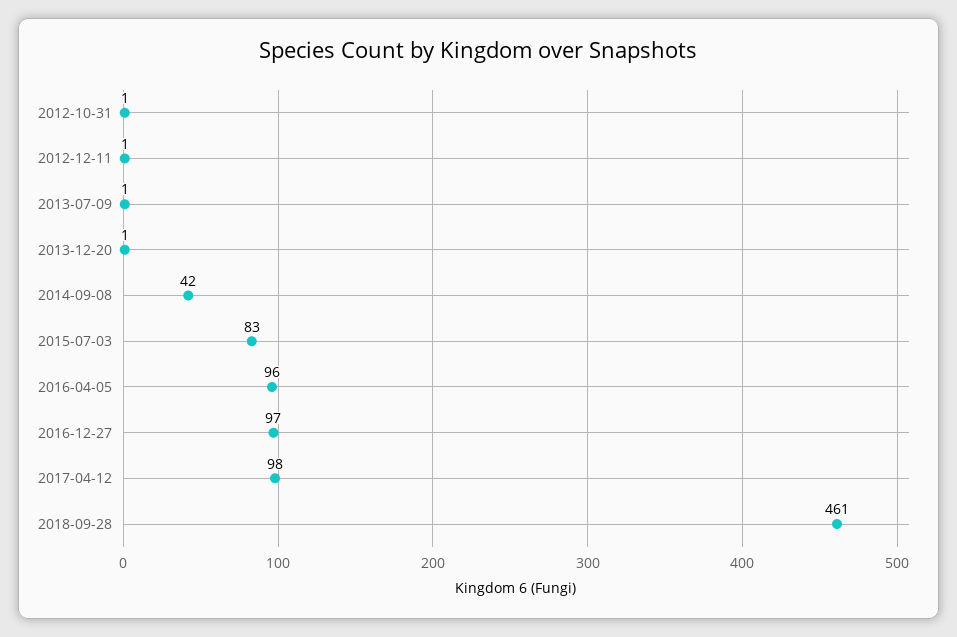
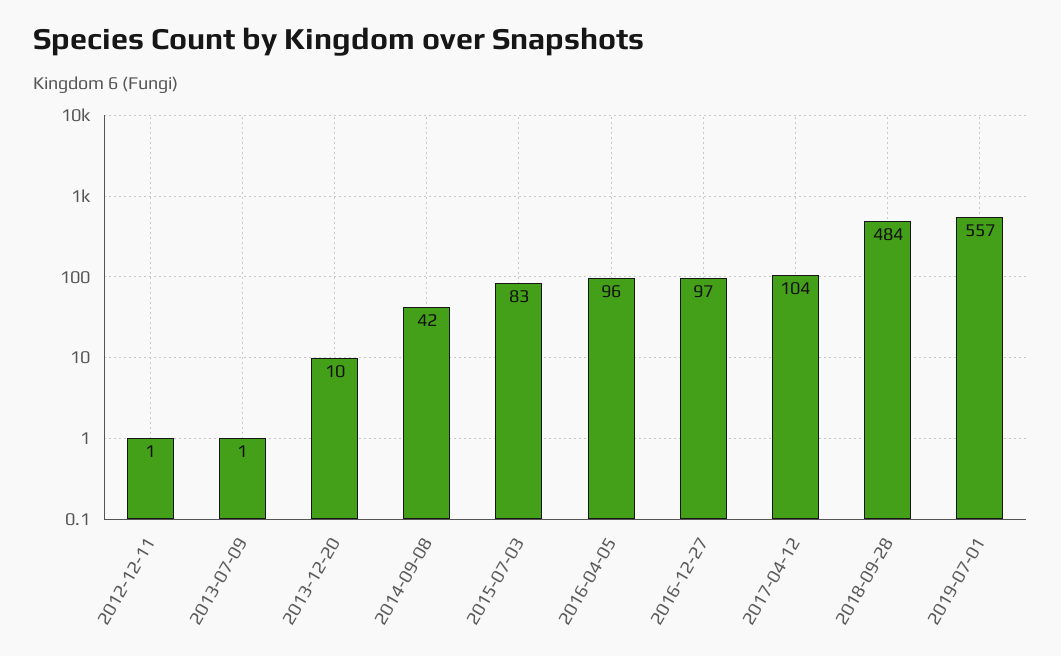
2012-10-31: 1 -> none
2013-12-20: 1 -> 10
2017-04-12: 98 -> 104
2018-09-28: 461 -> 484
2019-07-01: none -> 557

